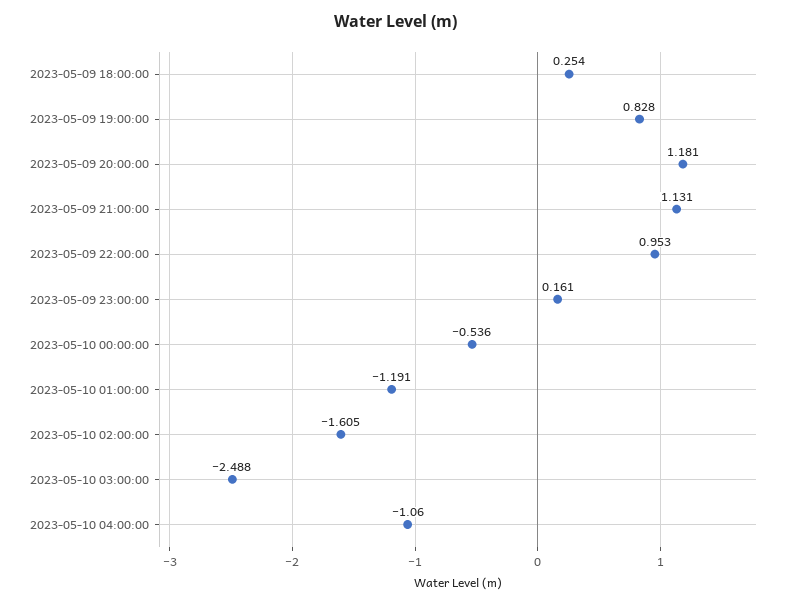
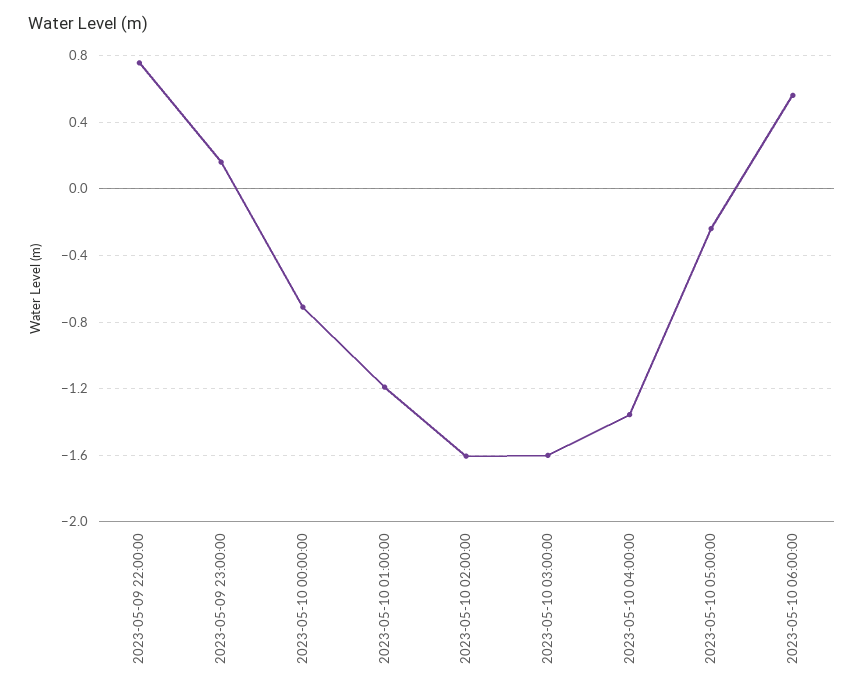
2023-05-09 18:00:00: 0.254 -> none
2023-05-09 19:00:00: 0.828 -> none
2023-05-09 20:00:00: 1.181 -> none
2023-05-09 21:00:00: 1.131 -> none
2023-05-09 22:00:00: 0.953 -> 0.75
2023-05-10 00:00:00: -0.536 -> -0.7
2023-05-10 03:00:00: -2.488 -> -1.6
2023-05-10 04:00:00: -1.06 -> -1.35
2023-05-10 05:00:00: none -> -0.25
2023-05-10 06:00:00: none -> 0.55

